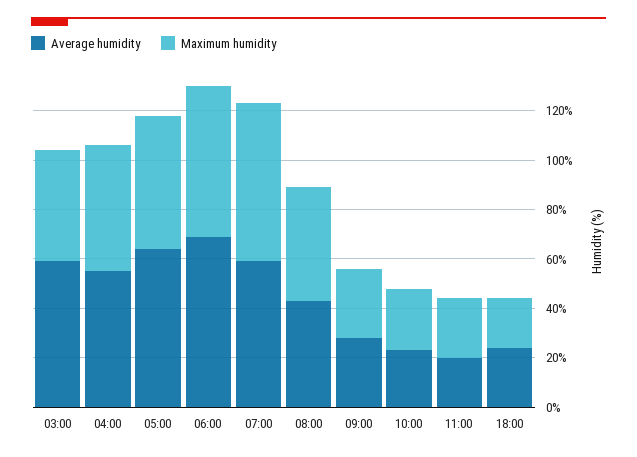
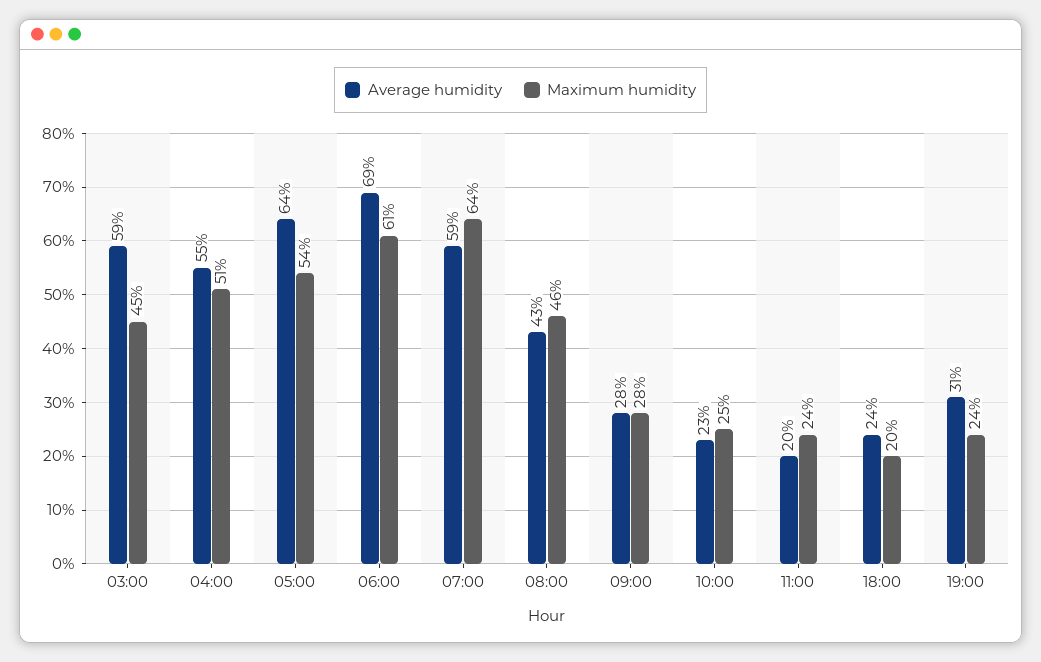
Average humidity, 19:00: none -> 31
Maximum humidity, 19:00: none -> 24

